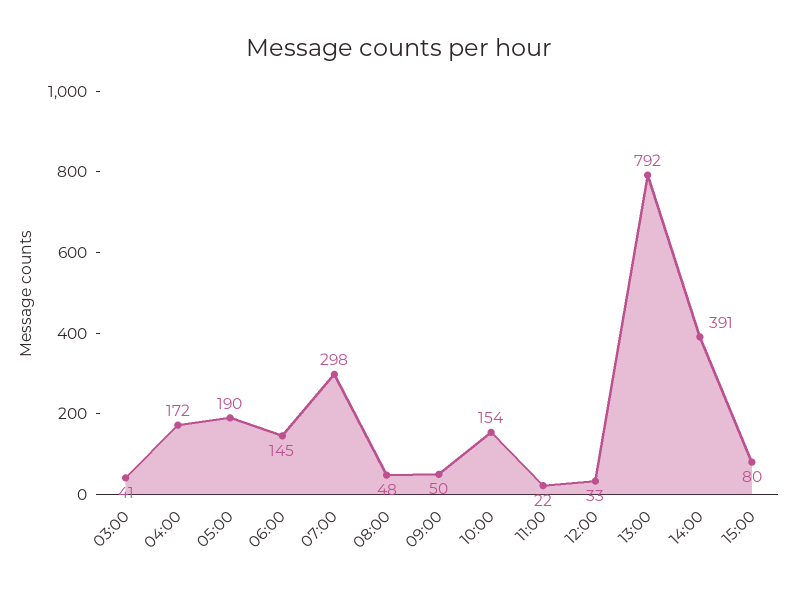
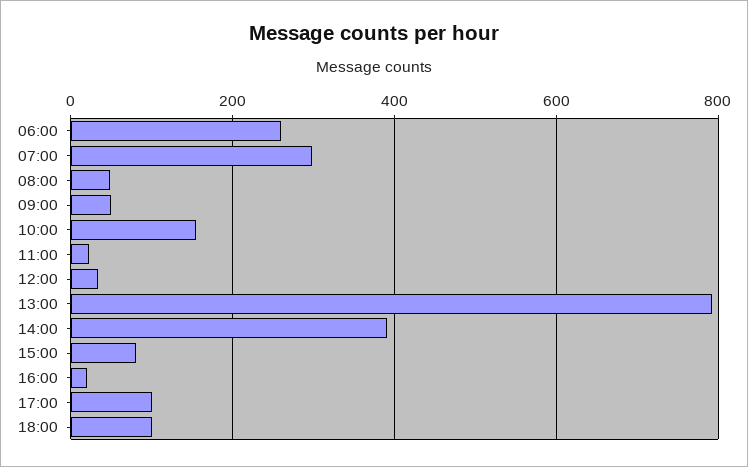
03:00: 41 -> none
04:00: 172 -> none
05:00: 190 -> none
06:00: 145 -> 260
16:00: none -> 20
17:00: none -> 100
18:00: none -> 100

